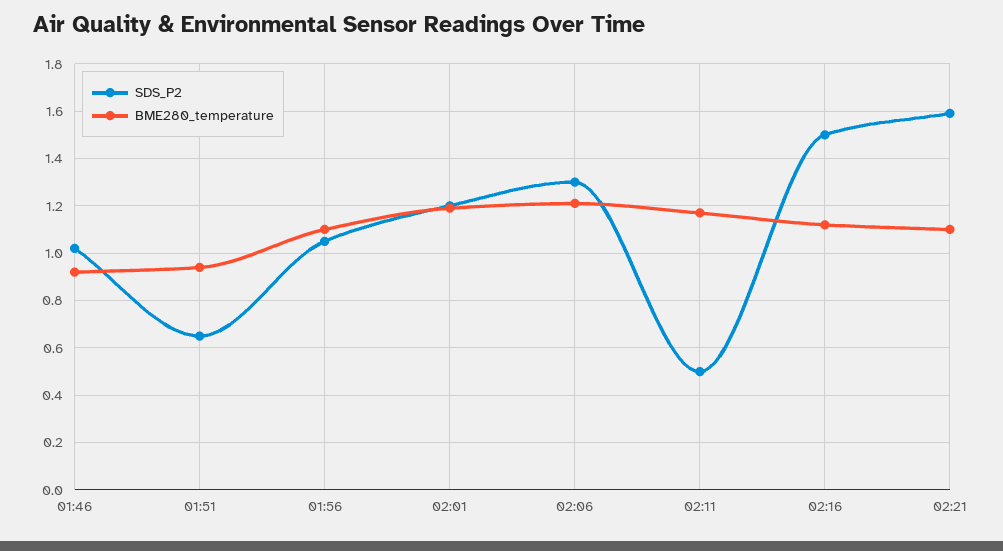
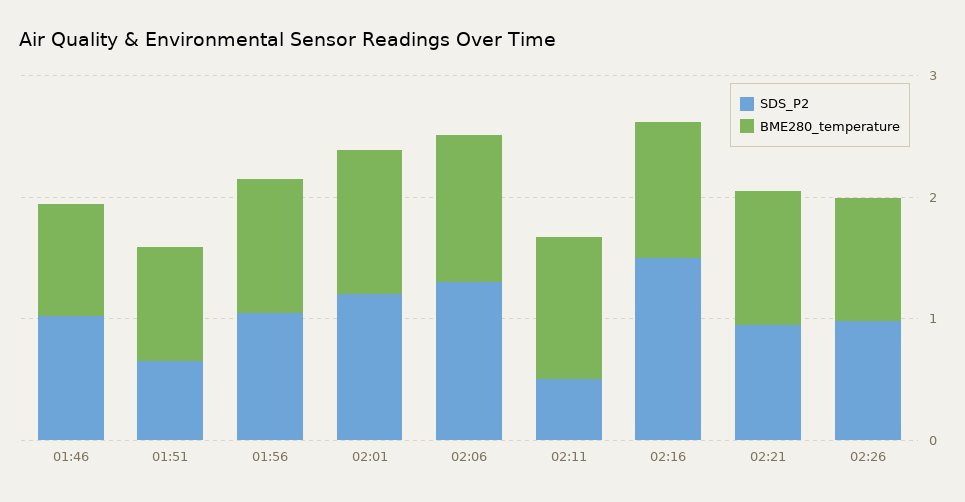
SDS_P2, 02:21: 1.6 -> 1
SDS_P2, 02:26: none -> 1
BME280_temperature, 02:26: none -> 1

